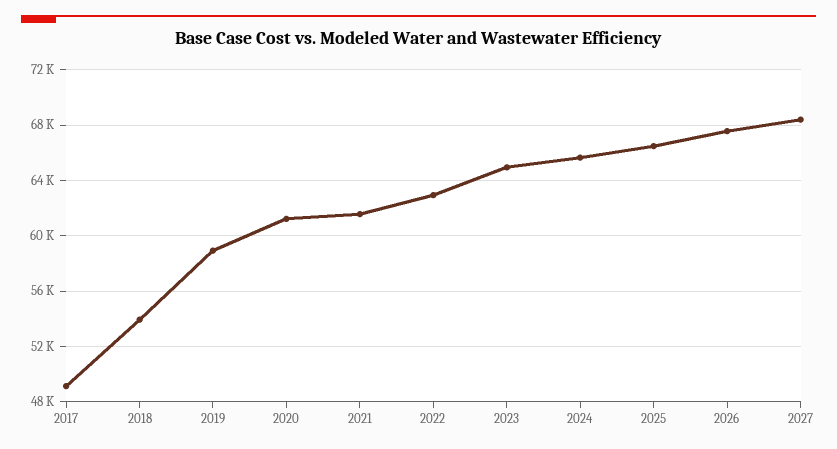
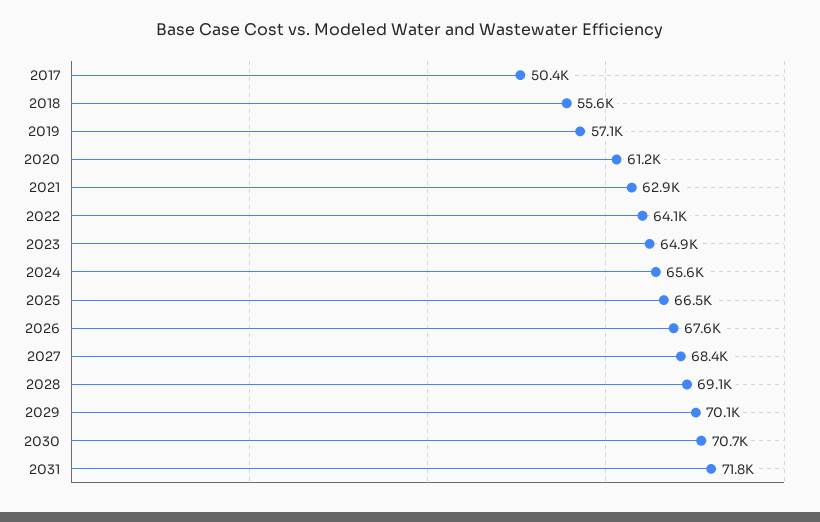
2017: 49000 -> 50400
2018: 54000 -> 55600
2019: 59000 -> 57100
2021: 61500 -> 62900
2022: 63000 -> 64100
2028: none -> 69100
2029: none -> 70100
2030: none -> 70700
2031: none -> 71800

